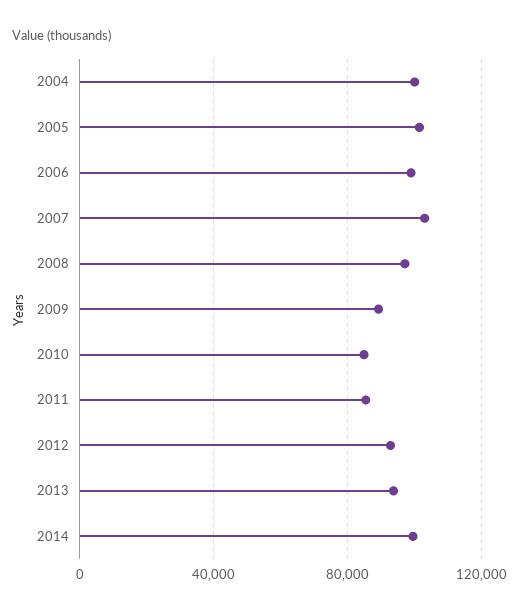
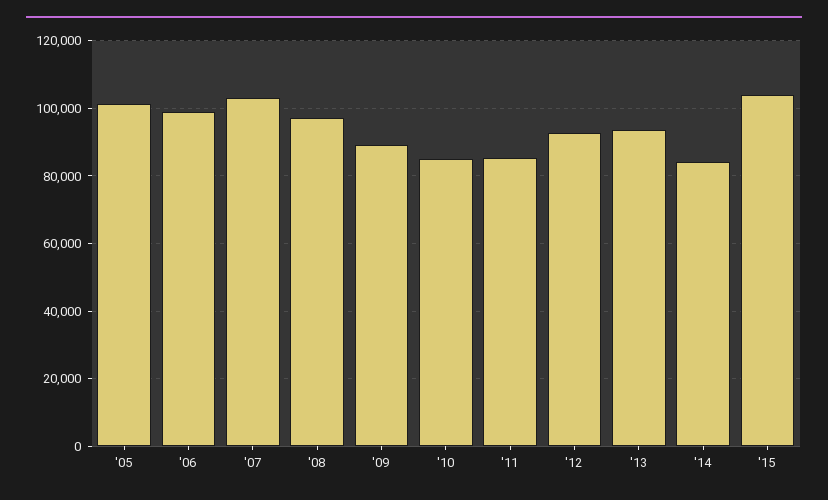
2004: 100000 -> none
2014: 100000 -> 84000
'15: none -> 104000

